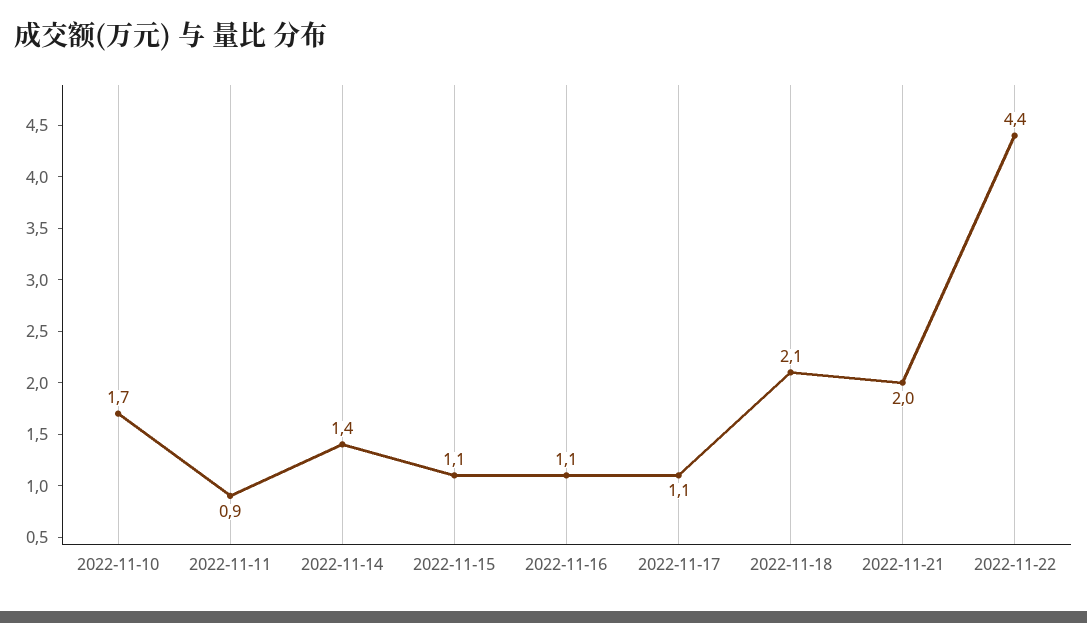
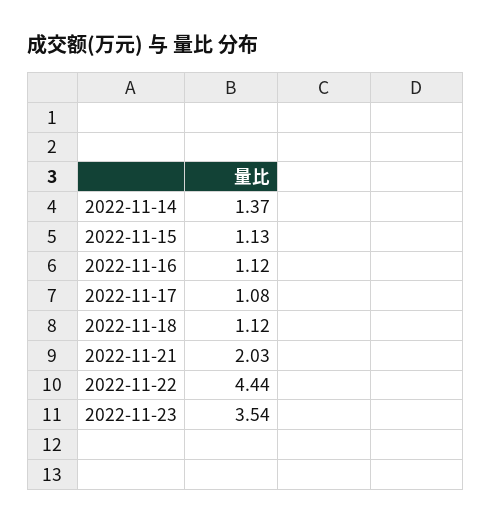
2022-11-10: 1.7 -> none
2022-11-11: 0.9 -> none
2022-11-18: 2.1 -> 1.12
2022-11-23: none -> 3.54

